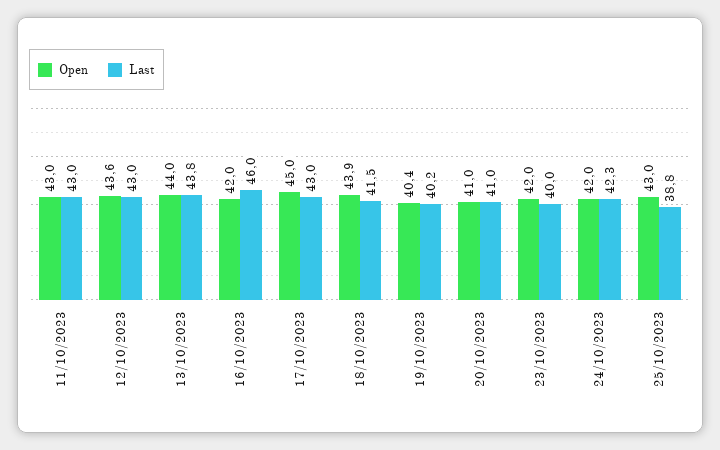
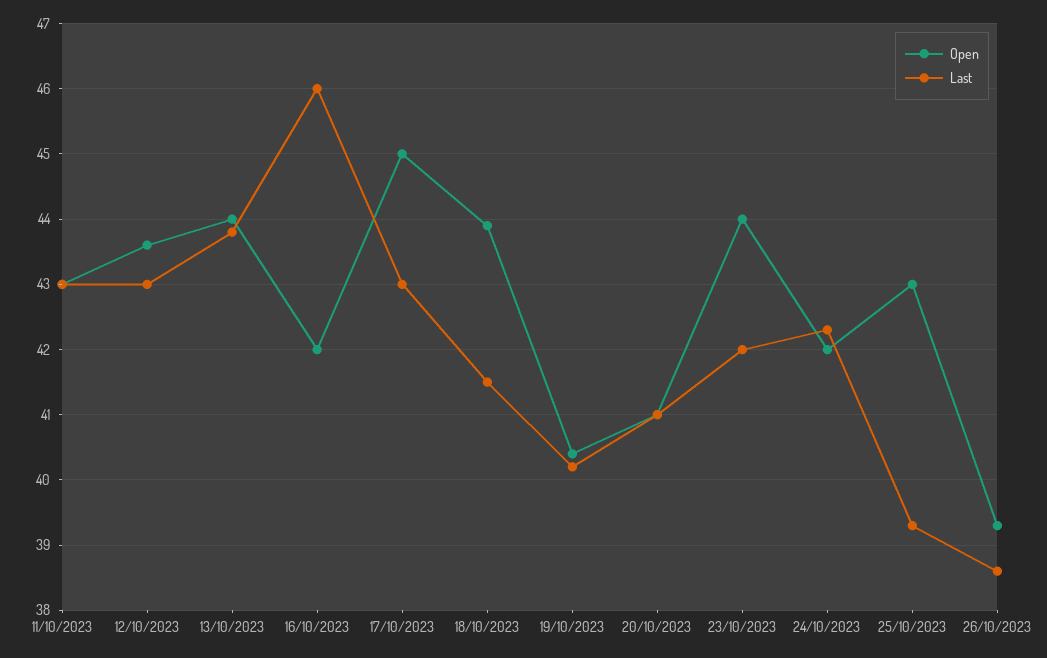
Open, 23/10/2023: 42 -> 44
Last, 23/10/2023: 40 -> 42
Last, 25/10/2023: 38.8 -> 39.3
Open, 26/10/2023: none -> 39.3
Last, 26/10/2023: none -> 38.6

